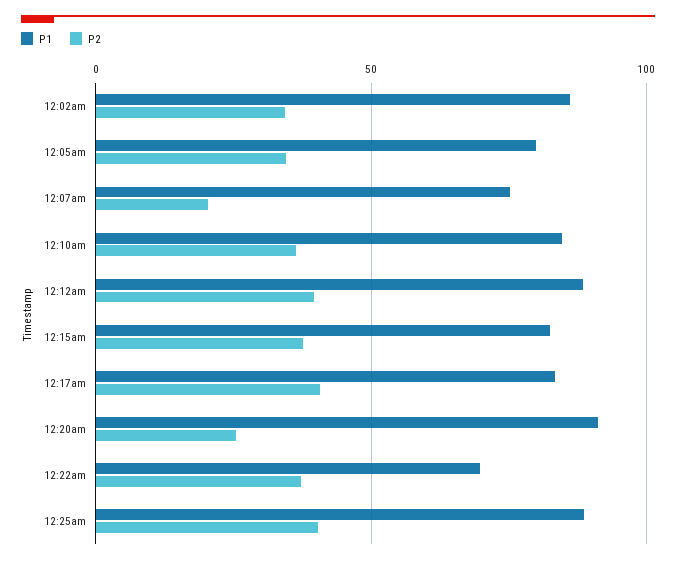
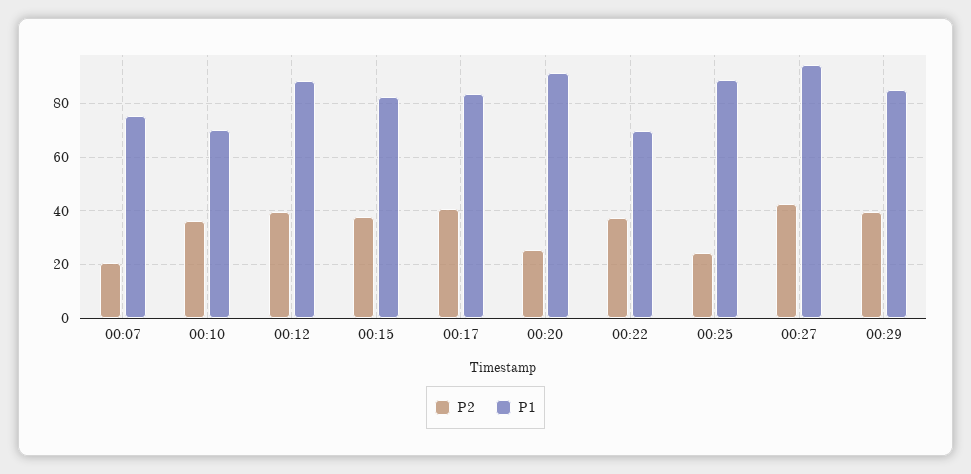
P1, 12:02am: 85 -> none
P2, 12:02am: 35 -> none
P1, 12:05am: 80 -> none
P2, 12:05am: 35 -> none
P1, 12:10am: 85 -> 70
P2, 12:25am: 40 -> 25
P2, 00:27: none -> 42.5
P1, 00:27: none -> 95
P2, 00:29: none -> 40
P1, 00:29: none -> 85

